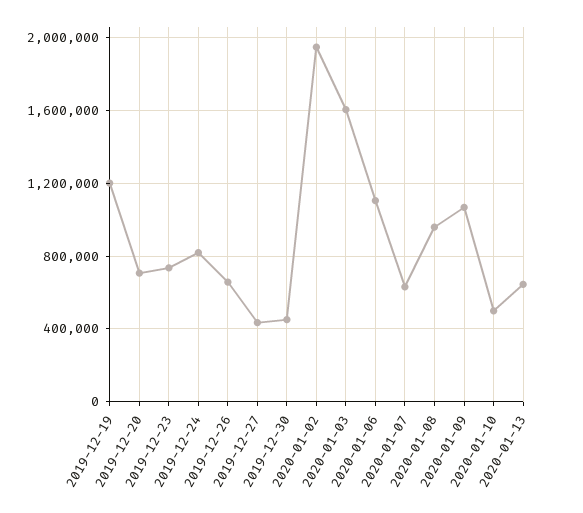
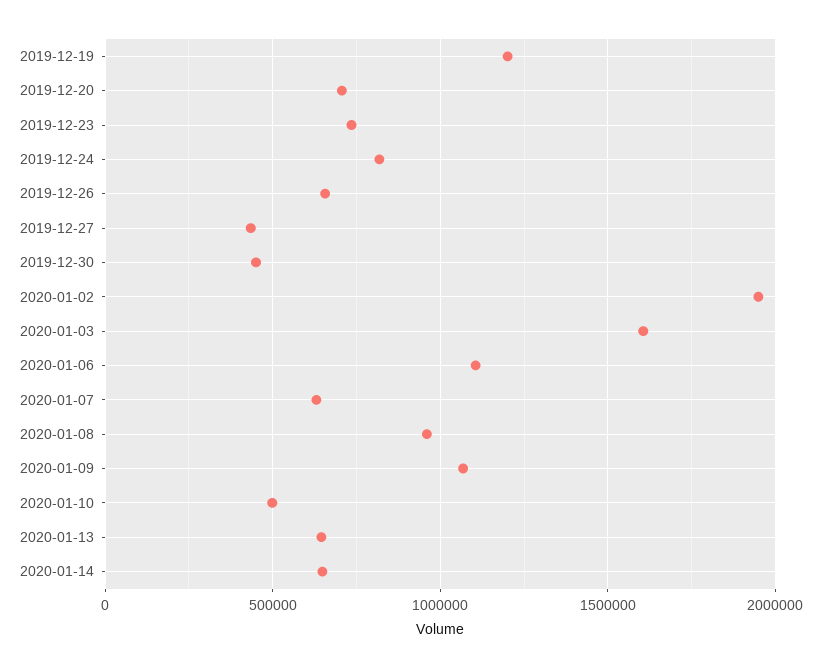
2020-01-14: none -> 650000

